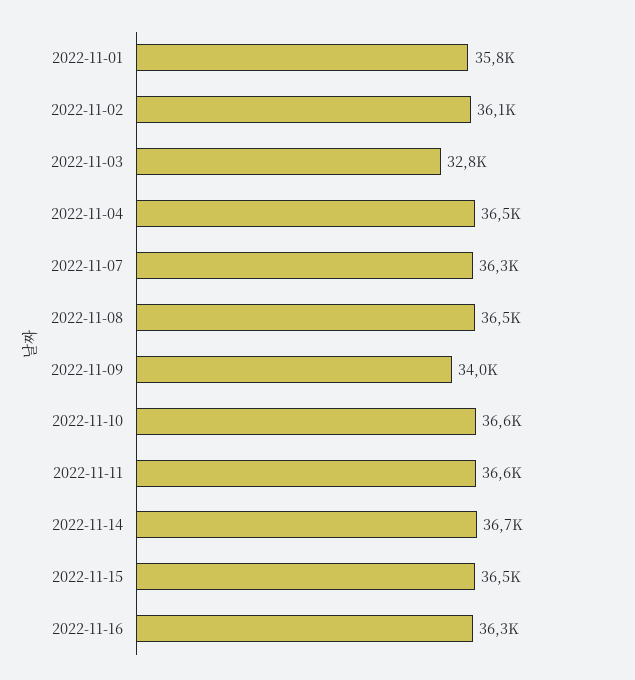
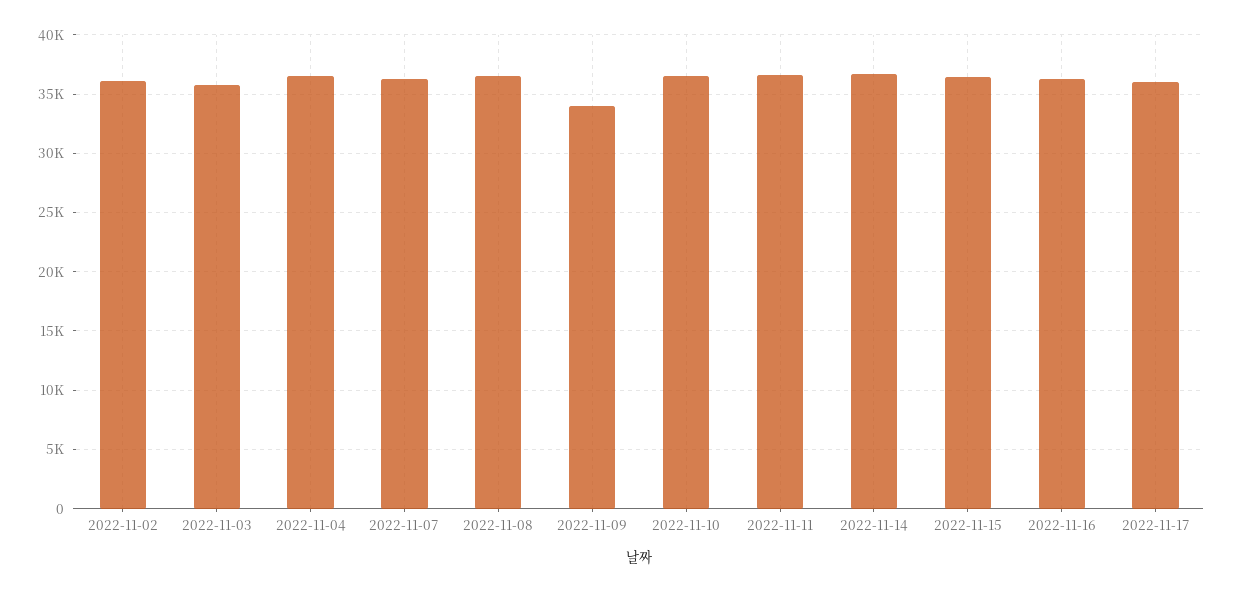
2022-11-01: 35800 -> none
2022-11-03: 32800 -> 36000
2022-11-17: none -> 36000

